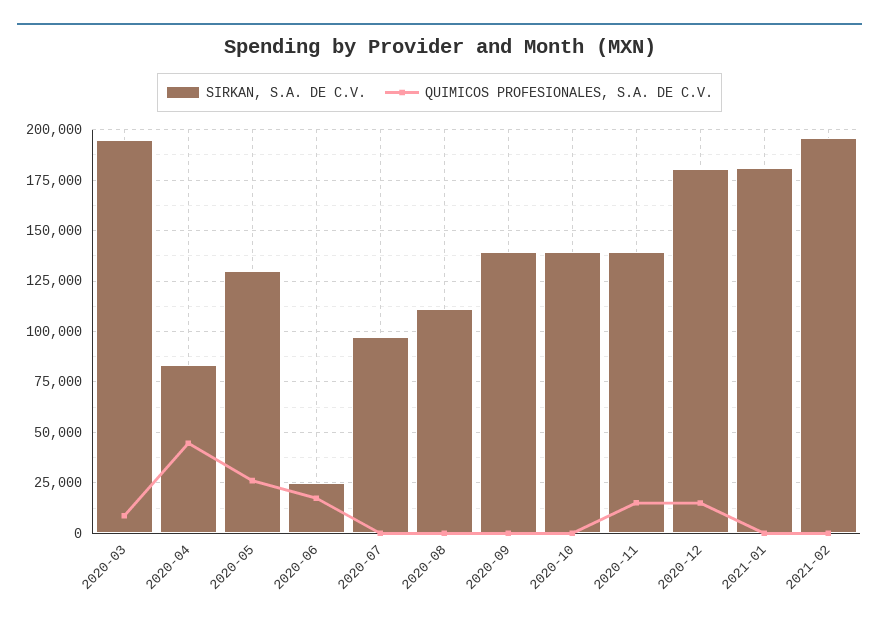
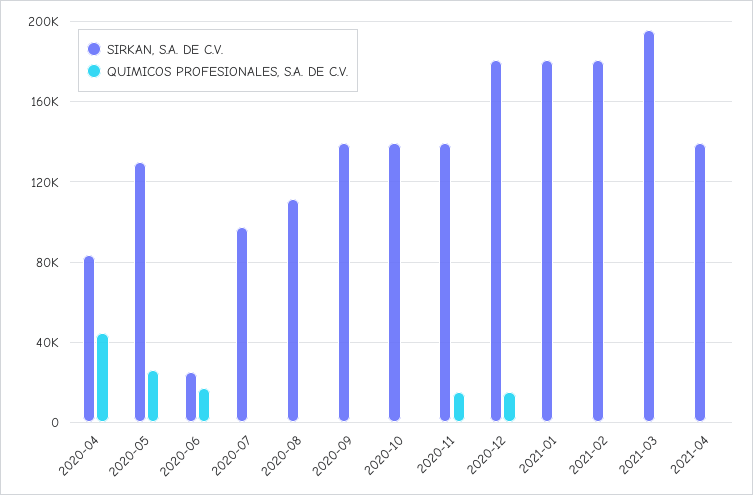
SIRKAN, S.A. DE C.V., 2020-03: 195000 -> none
QUIMICOS PROFESIONALES, S.A. DE C.V., 2020-03: 10000 -> none
SIRKAN, S.A. DE C.V., 2021-02: 195000 -> 180000
SIRKAN, S.A. DE C.V., 2021-03: none -> 195000
QUIMICOS PROFESIONALES, S.A. DE C.V., 2021-03: none -> 0
SIRKAN, S.A. DE C.V., 2021-04: none -> 140000
QUIMICOS PROFESIONALES, S.A. DE C.V., 2021-04: none -> 0

